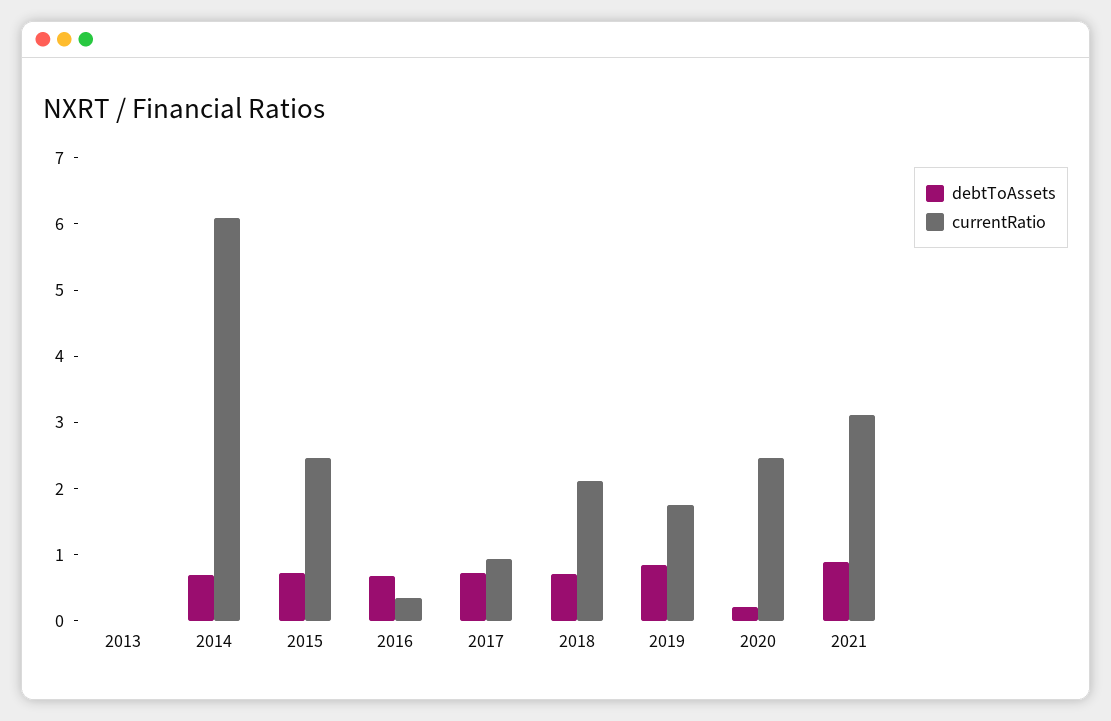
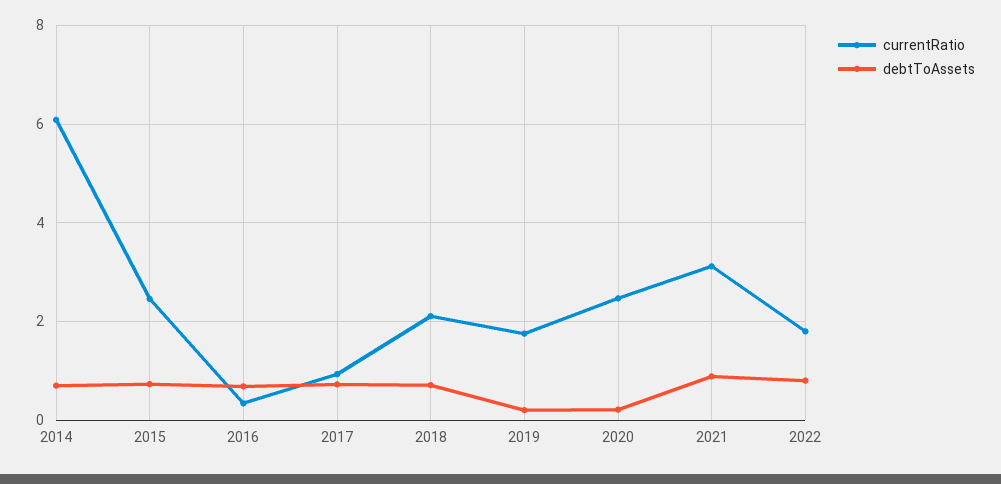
debtToAssets, 2013: 0 -> none
currentRatio, 2013: 0 -> none
debtToAssets, 2019: 0.8 -> 0.2
currentRatio, 2022: none -> 1.8
debtToAssets, 2022: none -> 0.8

